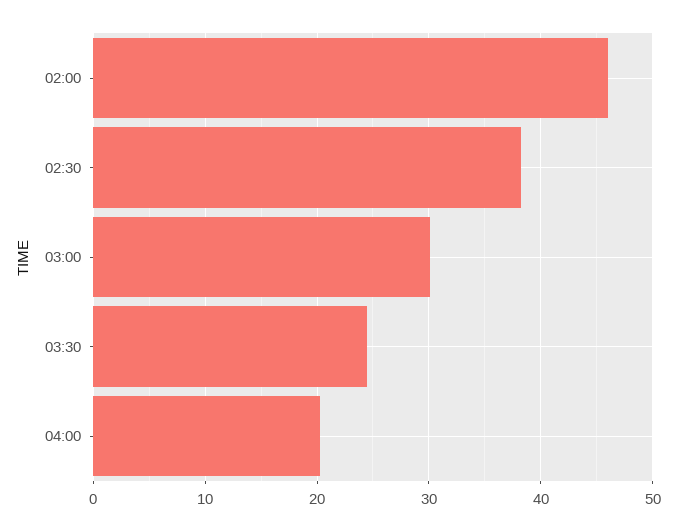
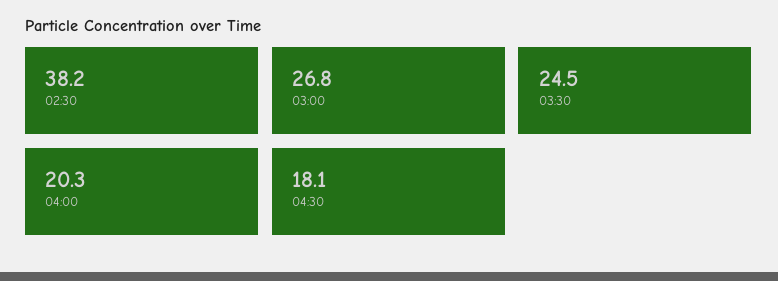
02:00: 46 -> none
03:00: 30 -> 26.8
04:30: none -> 18.1

